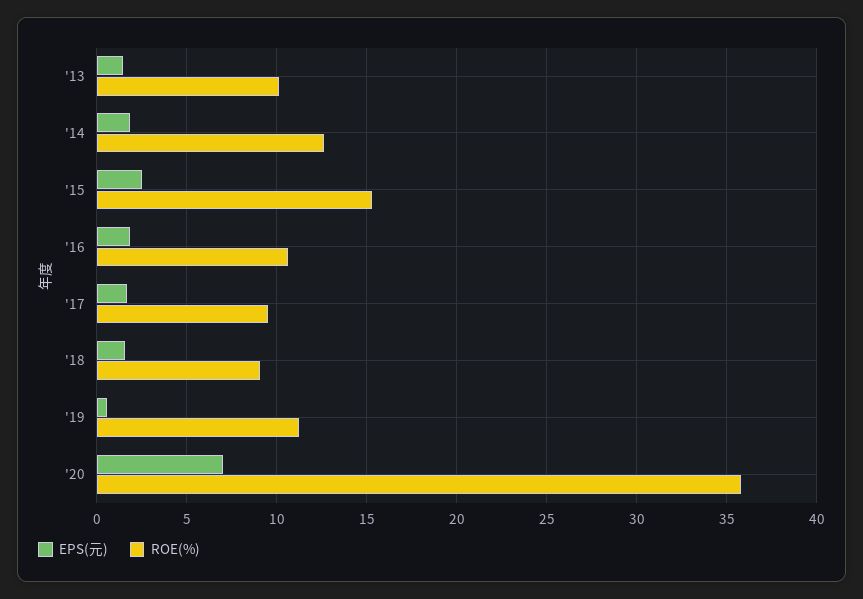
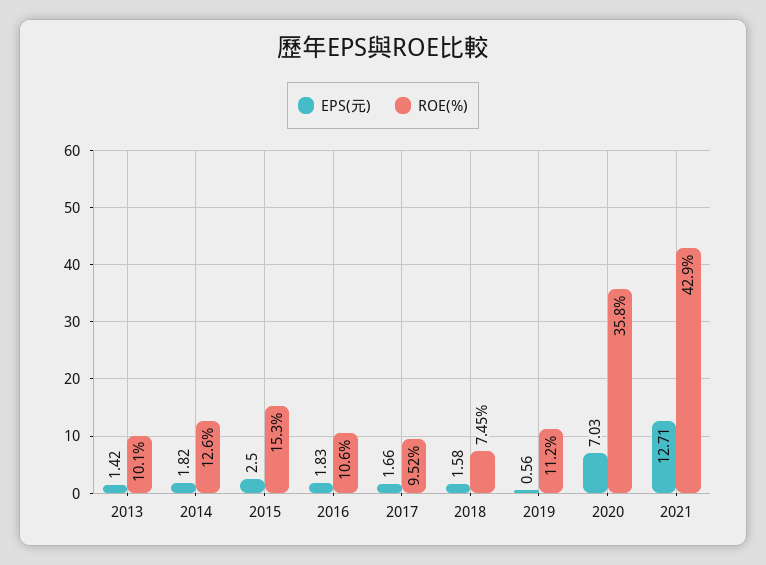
ROE(%), '18: 9 -> 7.45
EPS(元), 2021: none -> 12.71
ROE(%), 2021: none -> 42.9

